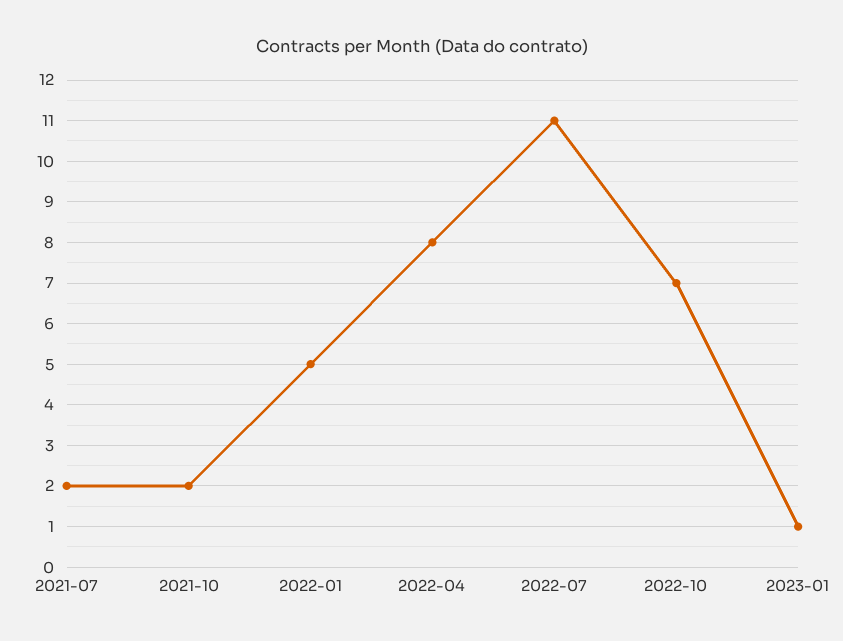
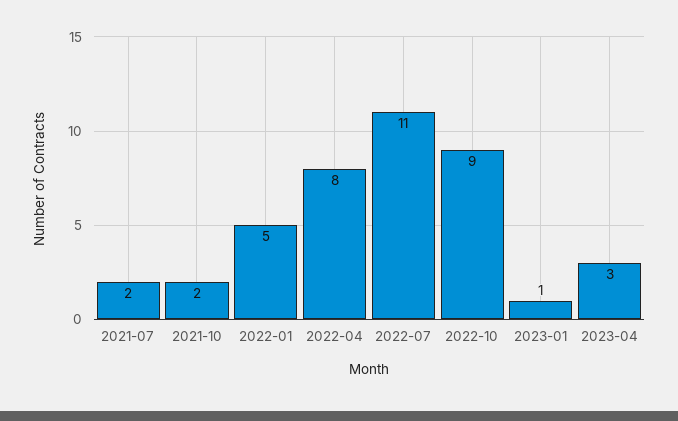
2022-10: 7 -> 9
2023-04: none -> 3

